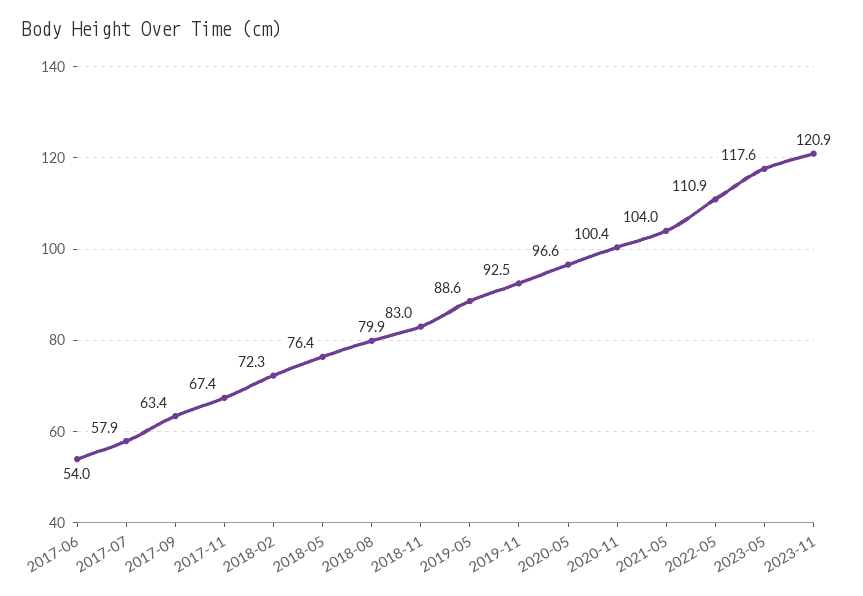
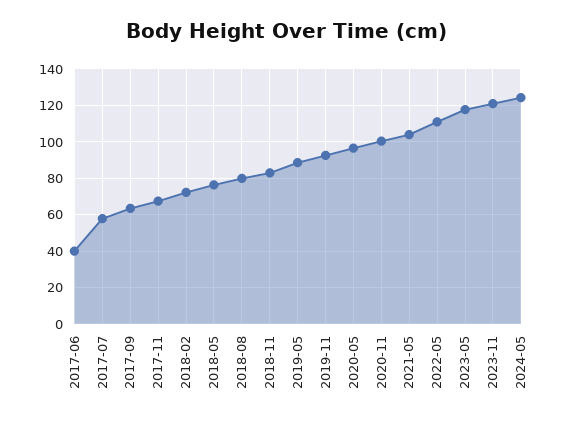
2017-06: 54 -> 40
2024-05: none -> 125

